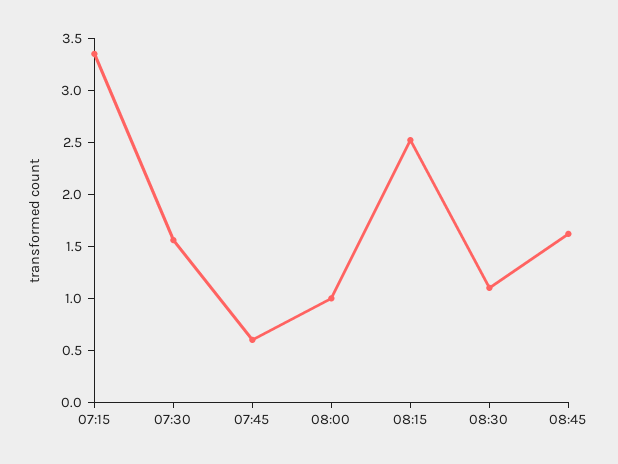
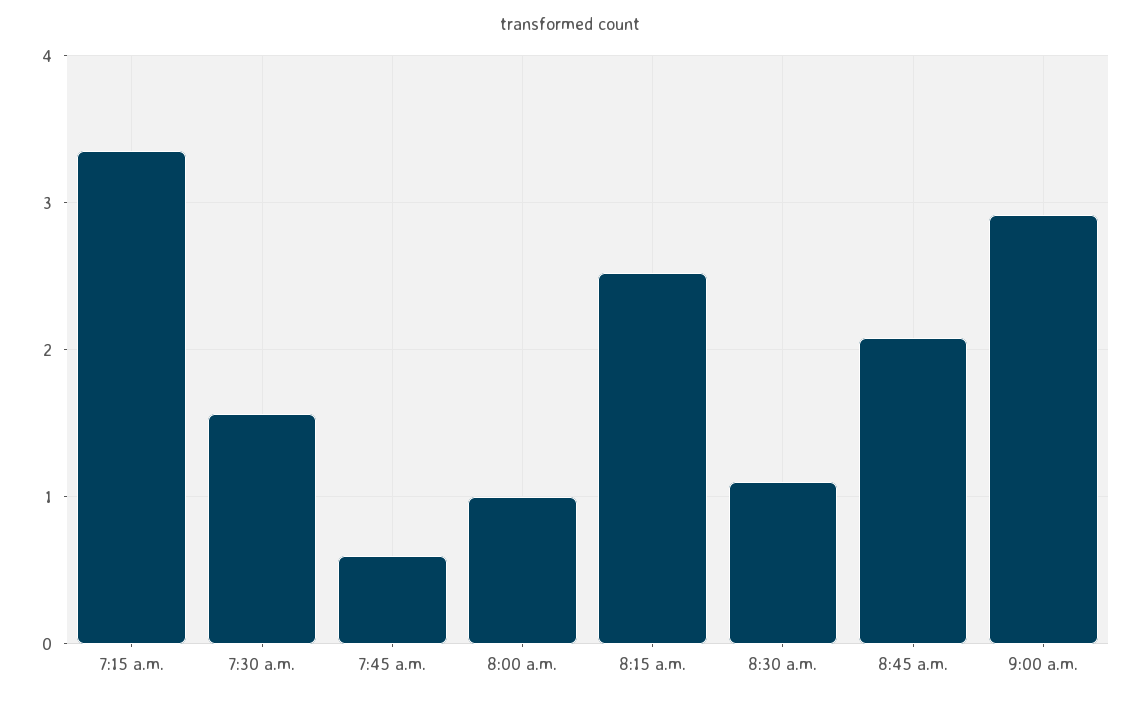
08:45: 1.6 -> 2.1
9:00 a.m.: none -> 2.9

